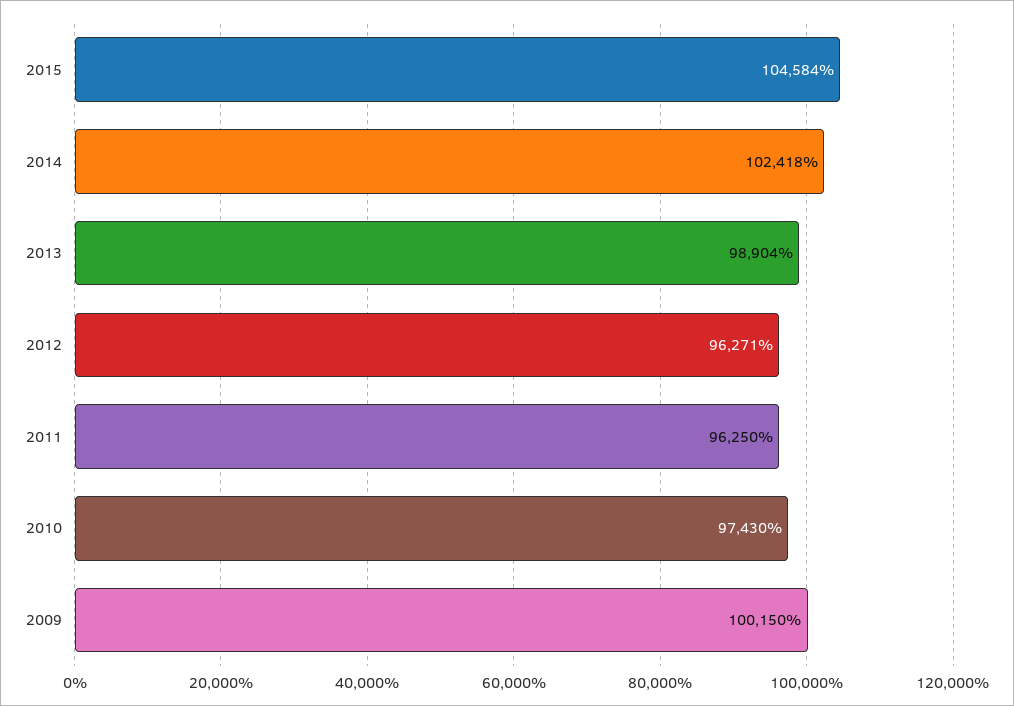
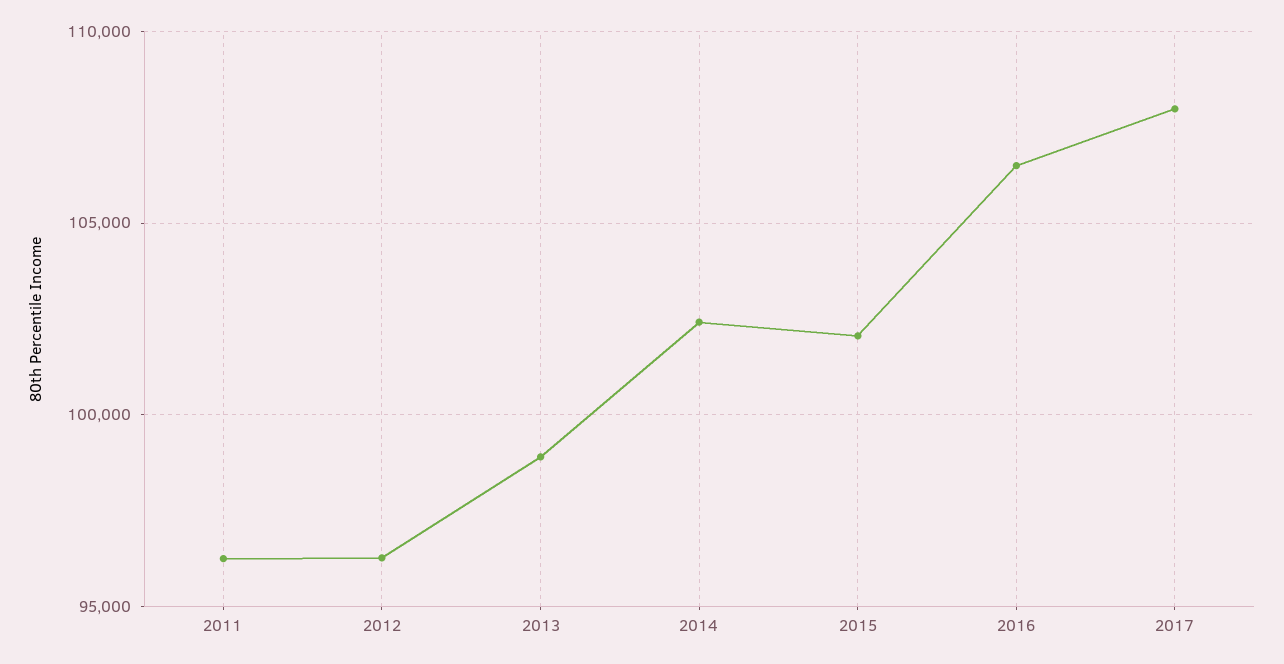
2015: 104584 -> 102000
2010: 97430 -> none
2009: 100150 -> none
2016: none -> 106500
2017: none -> 108000

